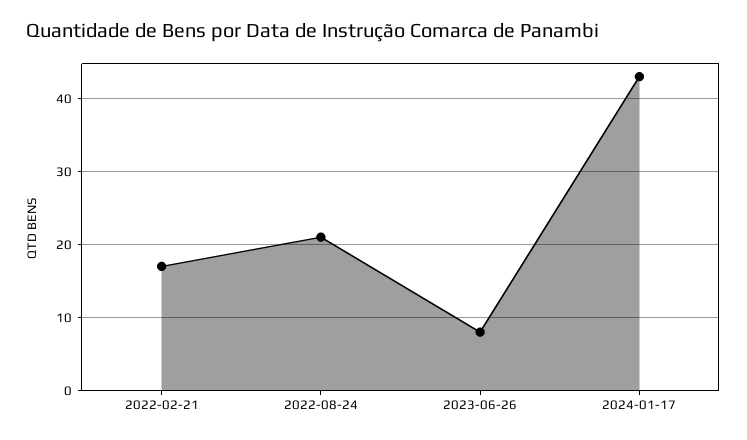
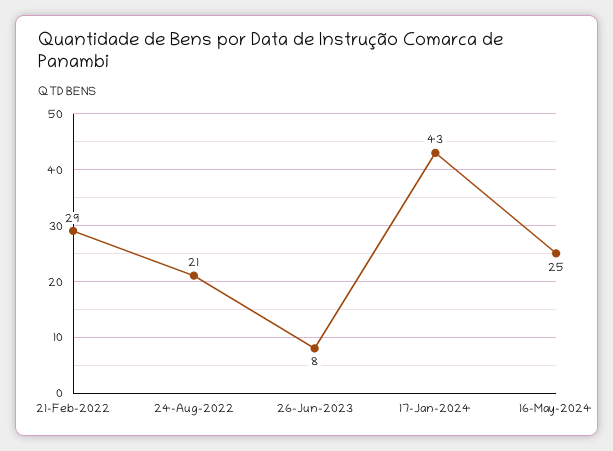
2022-02-21: 17 -> 29
16-May-2024: none -> 25

